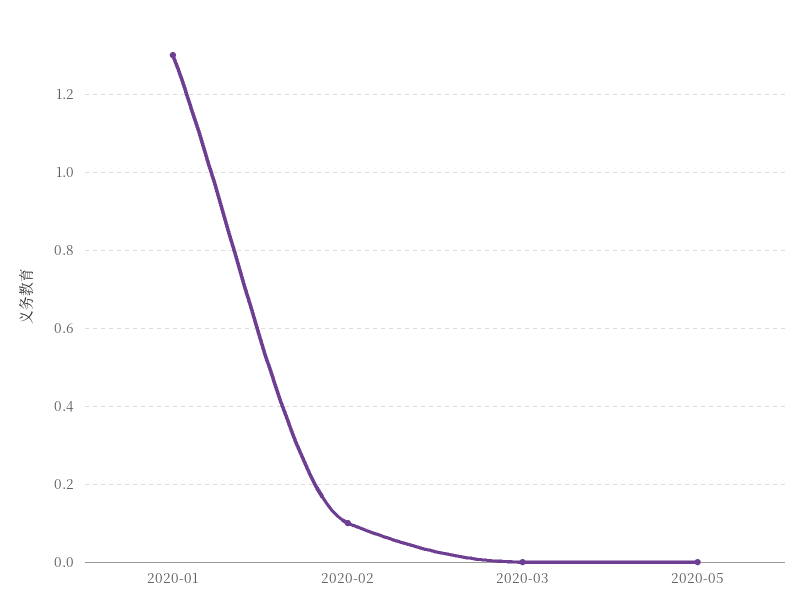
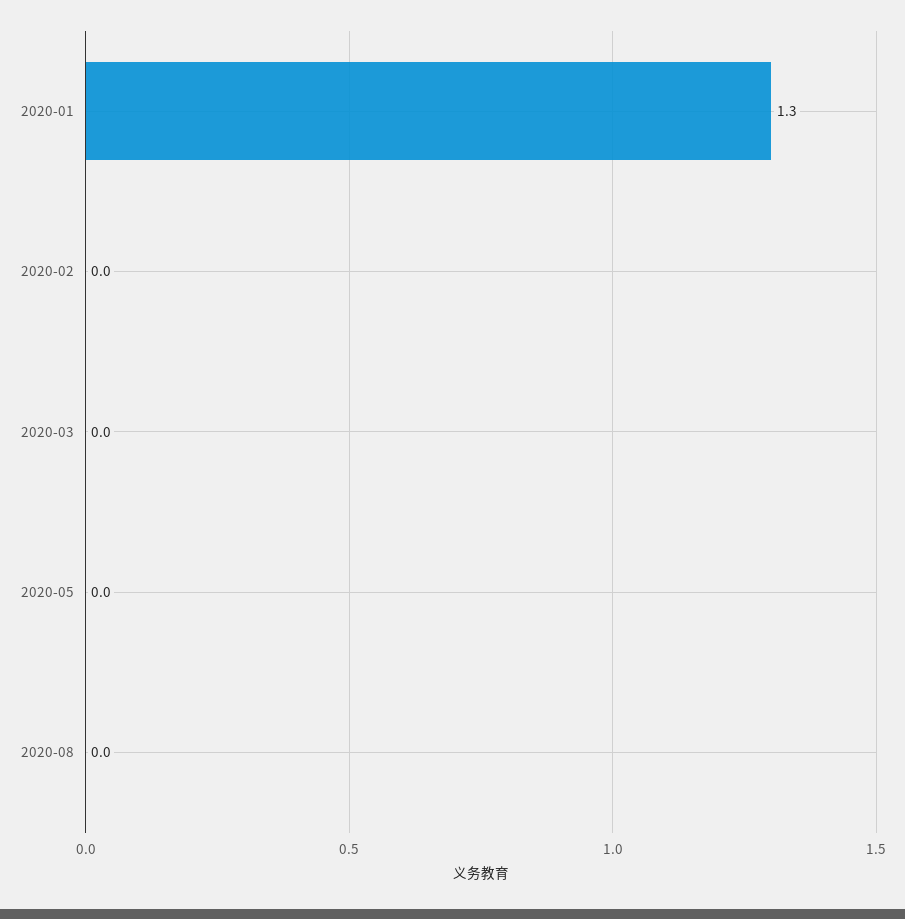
2020-02: 0.1 -> 0
2020-08: none -> 0

